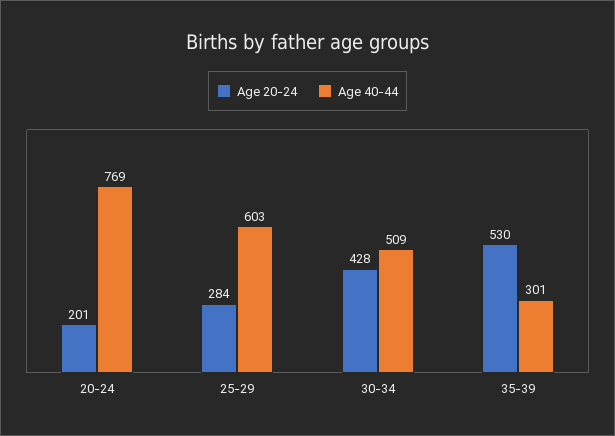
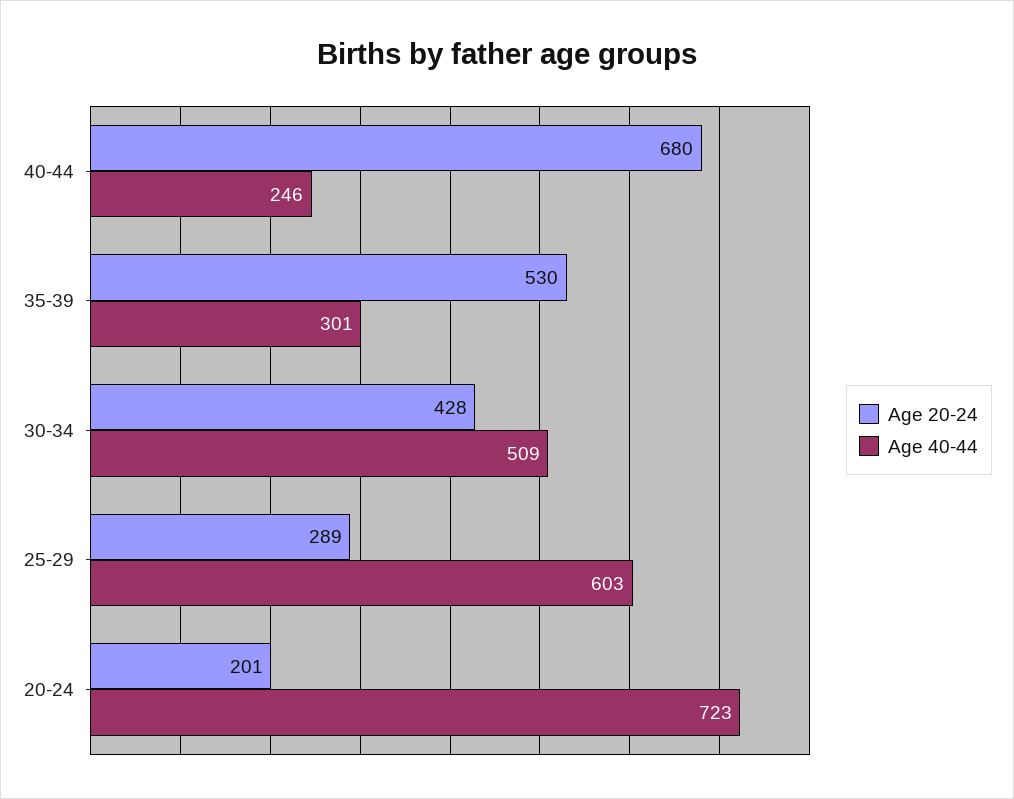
Age 40-44, 20-24: 769 -> 723
Age 20-24, 25-29: 284 -> 289
Age 20-24, 40-44: none -> 680
Age 40-44, 40-44: none -> 246

